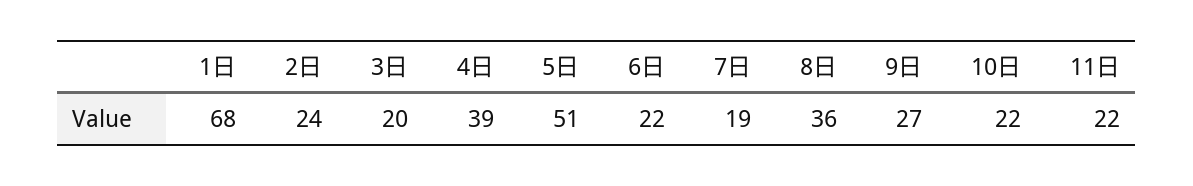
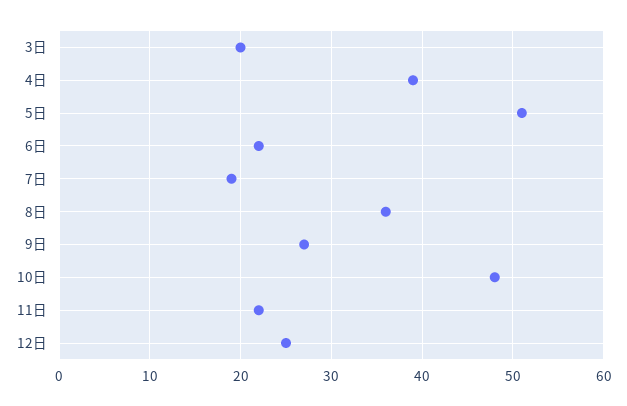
1日: 68 -> none
2日: 24 -> none
10日: 22 -> 48
12日: none -> 25

